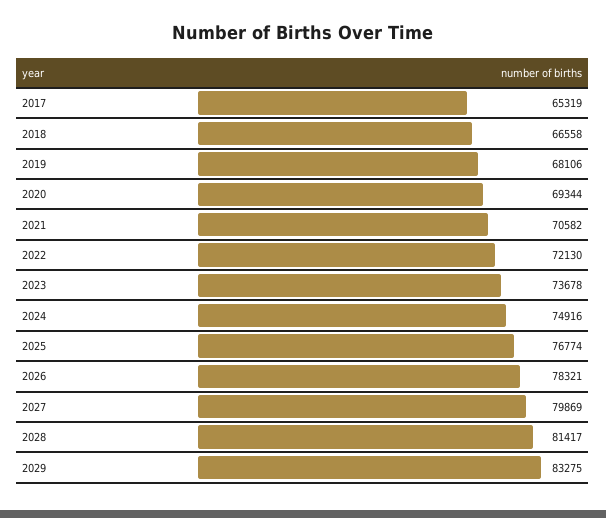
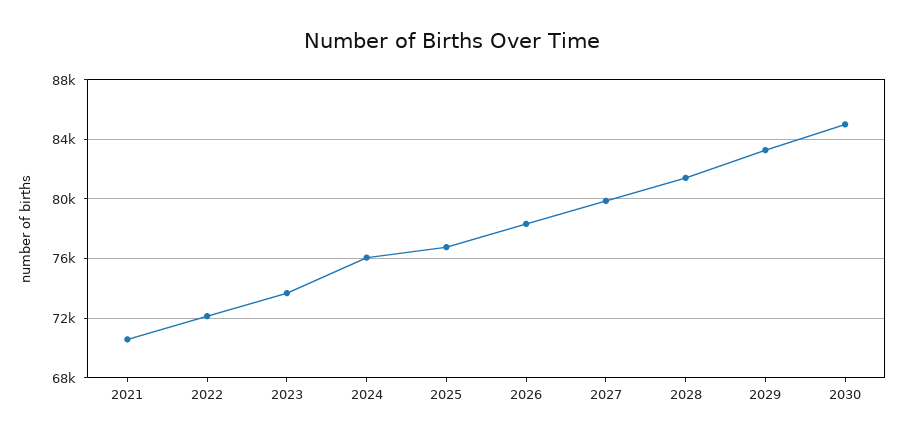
2017: 65319 -> none
2018: 66558 -> none
2019: 68106 -> none
2020: 69344 -> none
2024: 74916 -> 76000
2030: none -> 85000

